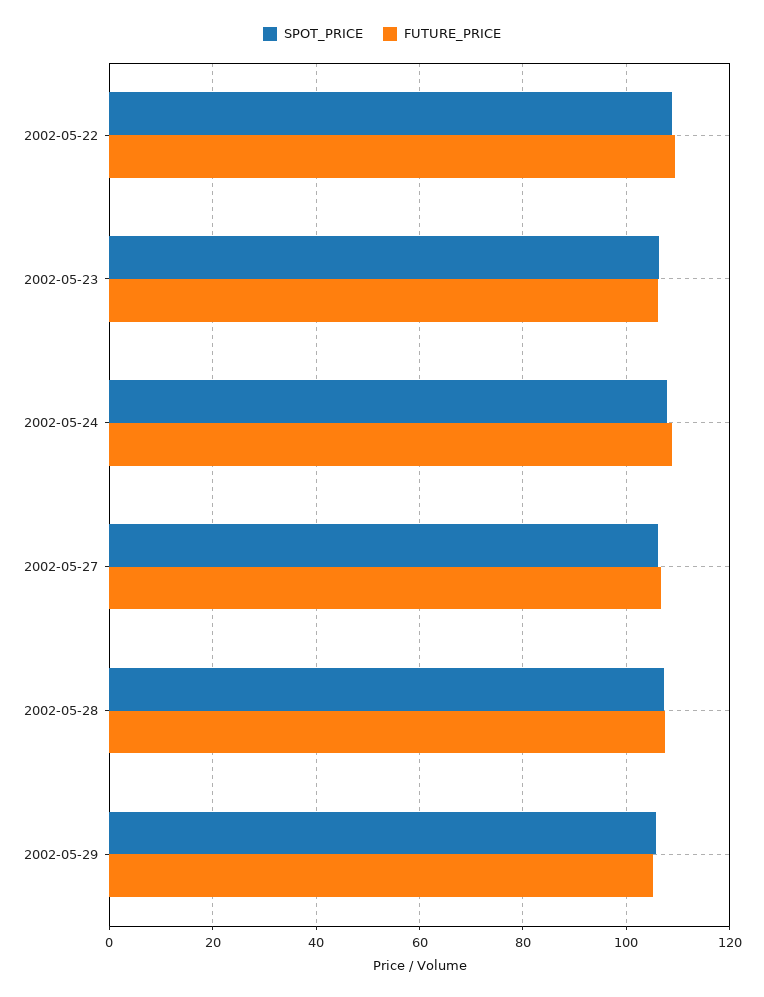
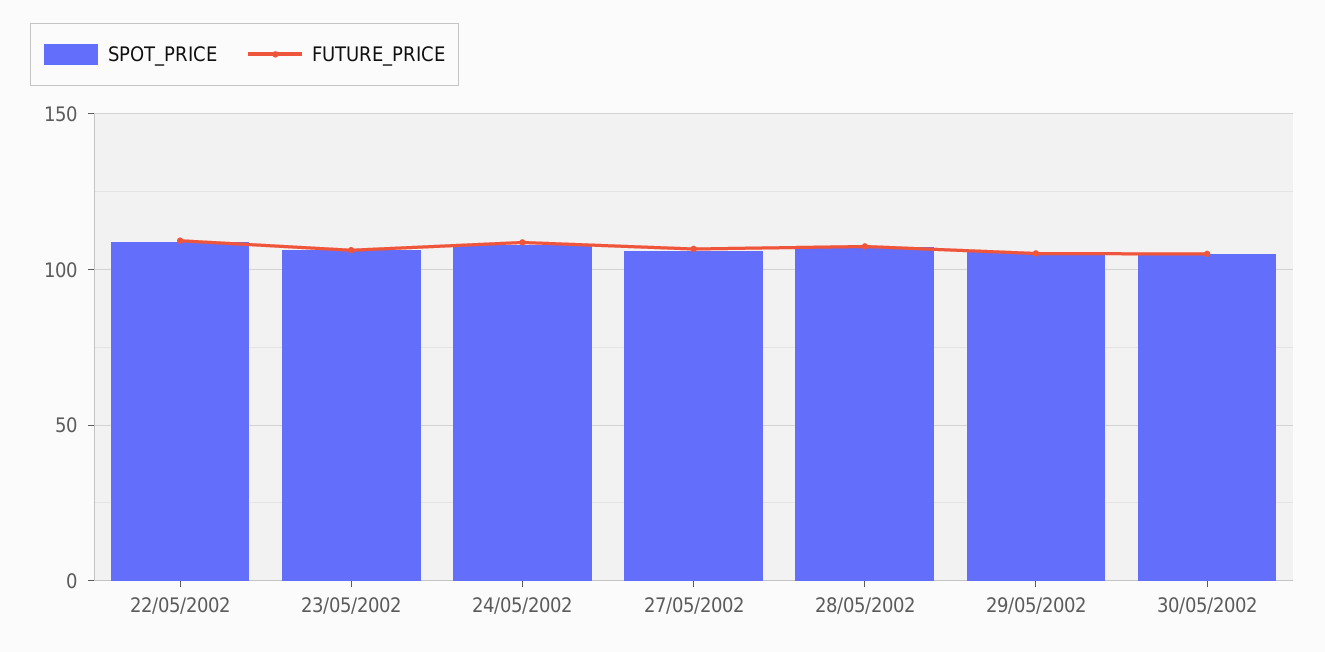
SPOT_PRICE, 30/05/2002: none -> 105
FUTURE_PRICE, 30/05/2002: none -> 105

